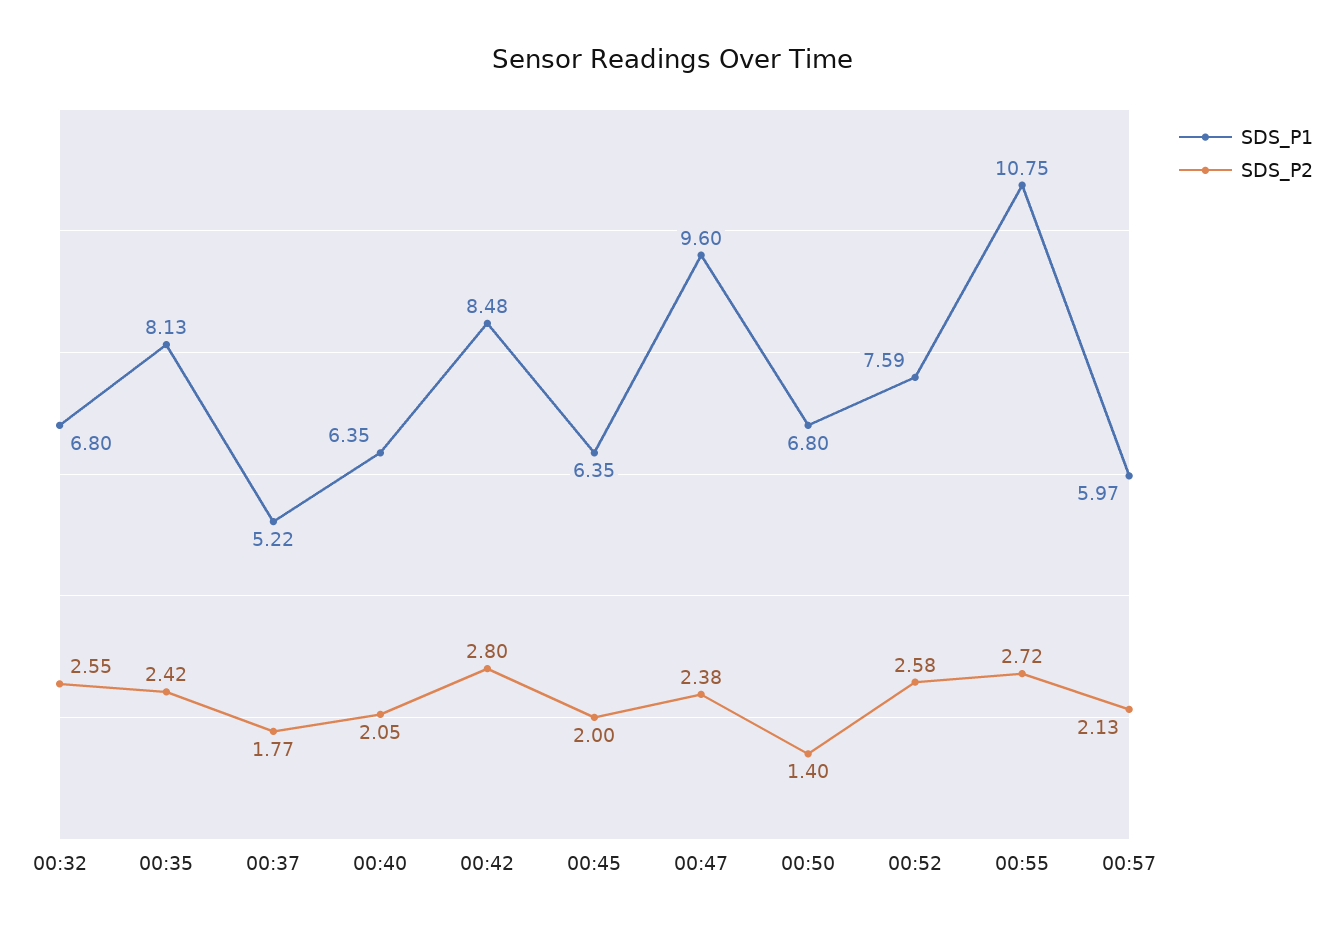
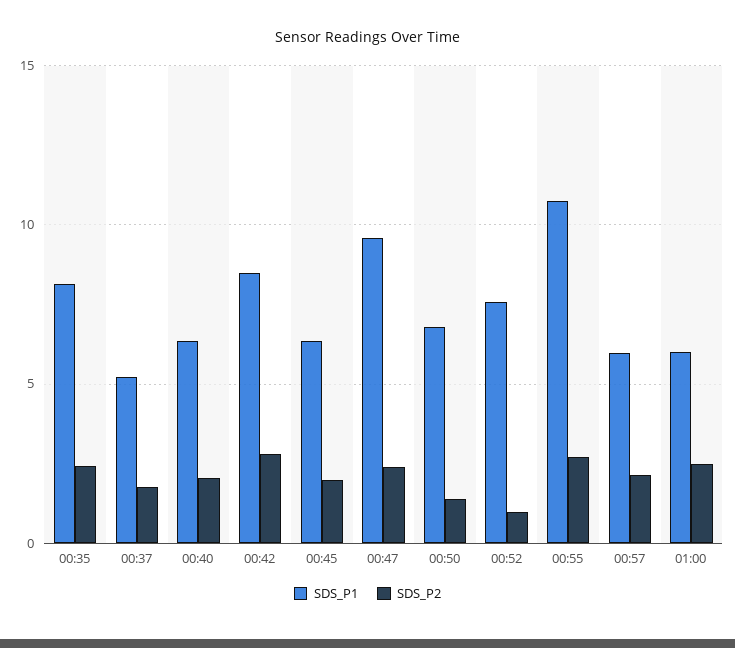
SDS_P1, 00:32: 6.8 -> none
SDS_P2, 00:32: 2.55 -> none
SDS_P2, 00:52: 2.58 -> 1
SDS_P1, 01:00: none -> 6
SDS_P2, 01:00: none -> 2.5

